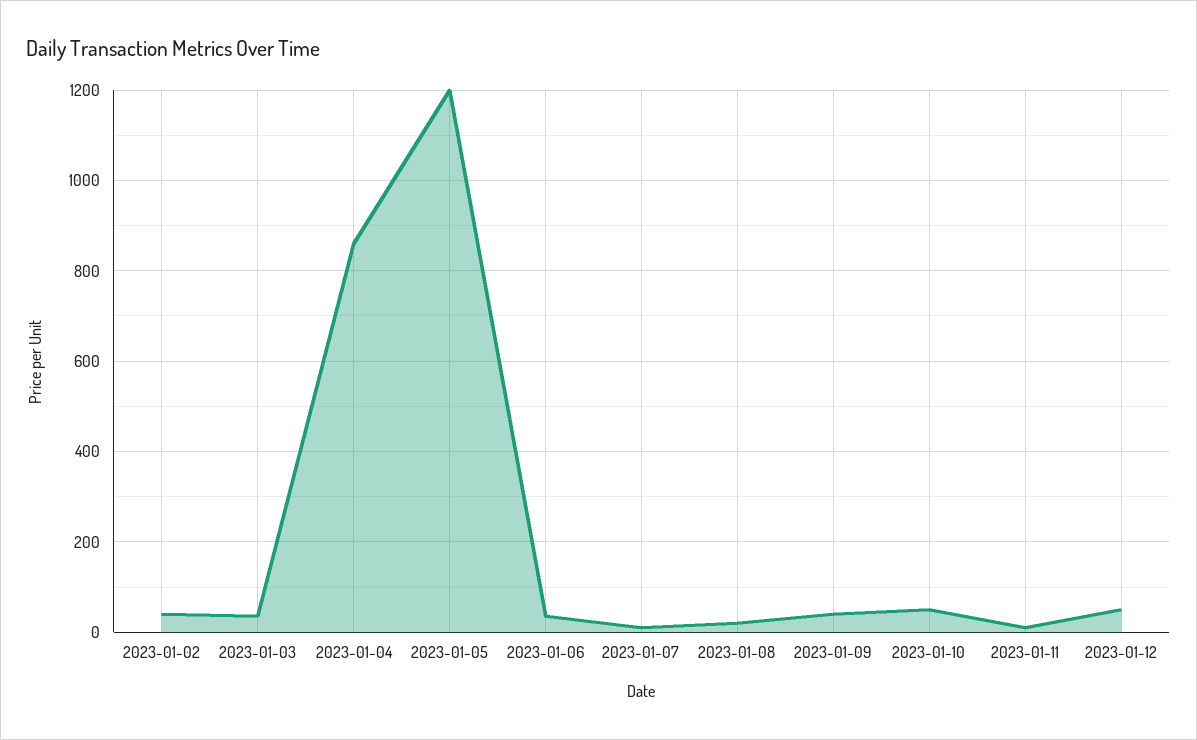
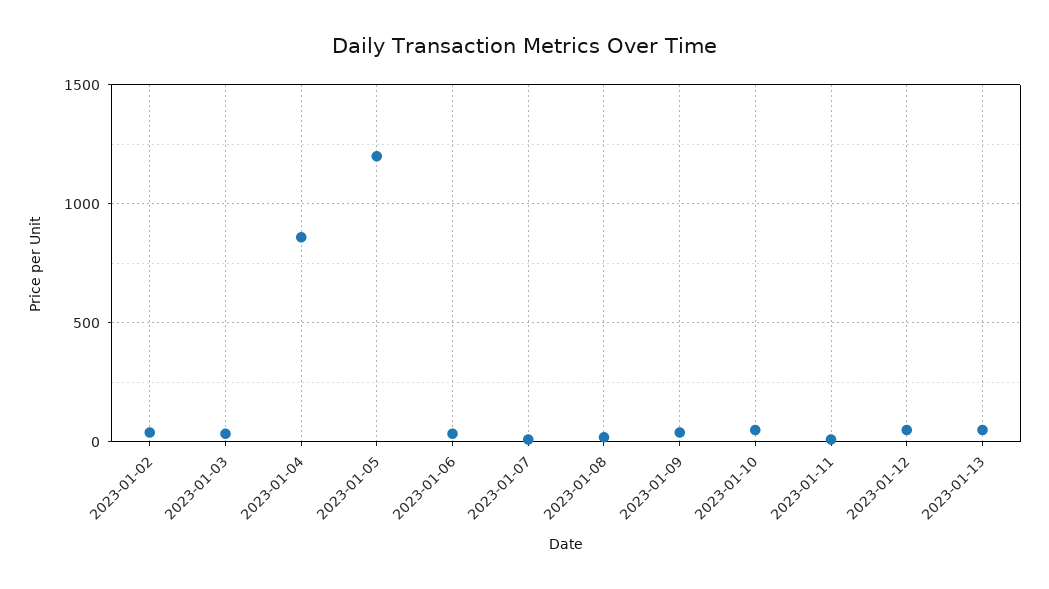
2023-01-13: none -> 50

